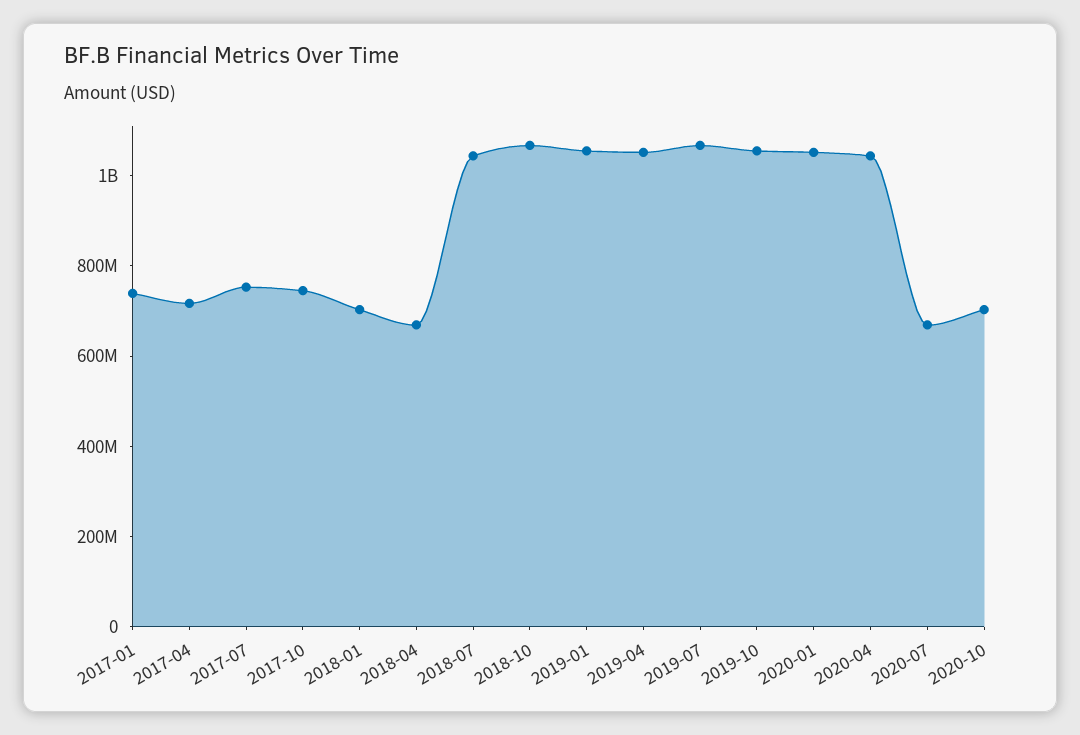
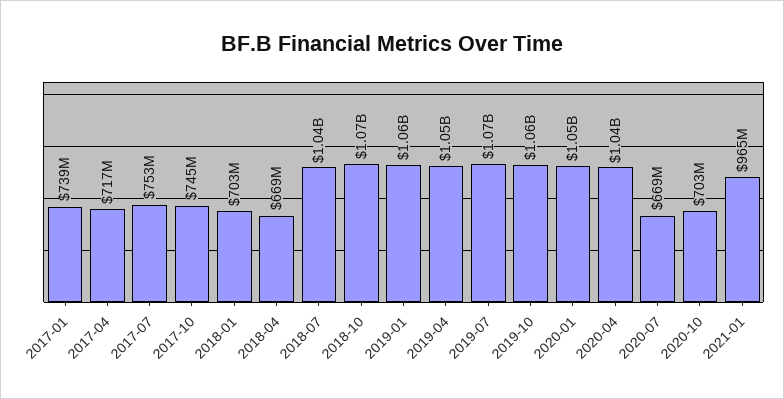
2021-01: none -> 965000000

